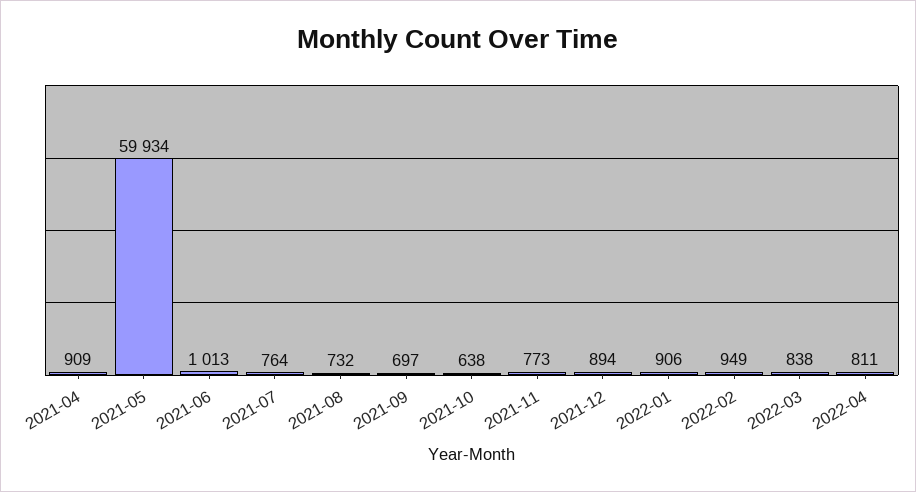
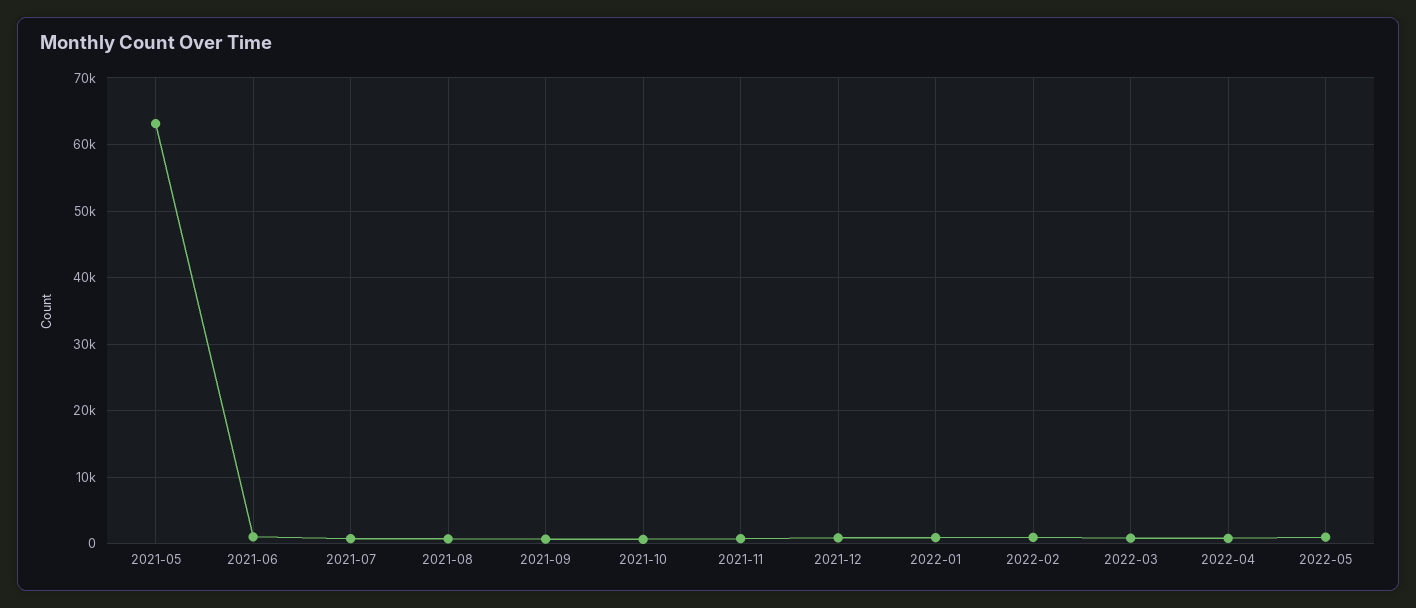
2021-04: 909 -> none
2021-05: 59934 -> 63000
2022-05: none -> 1000

